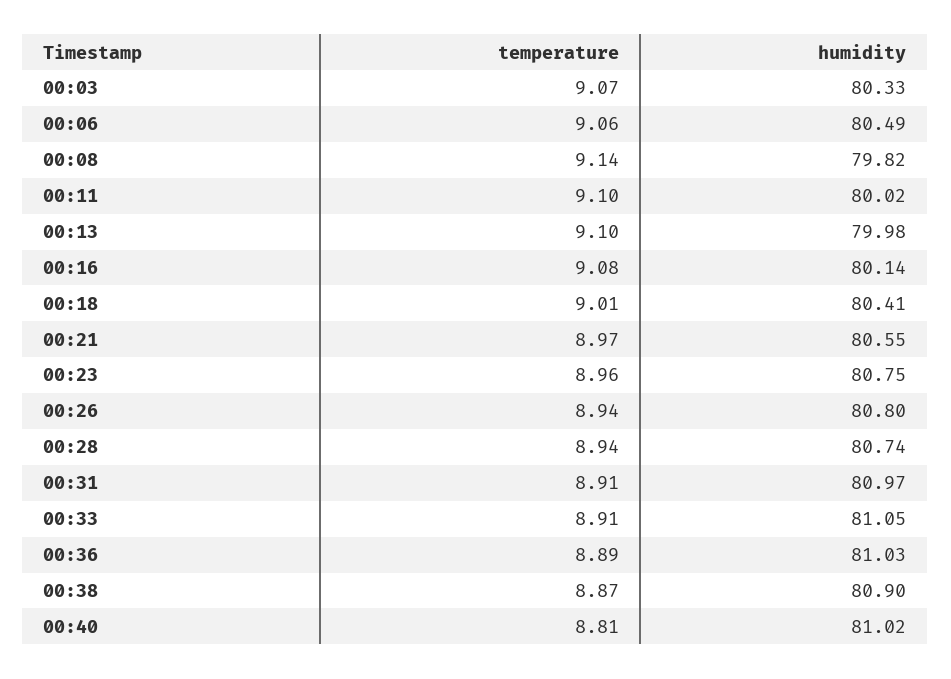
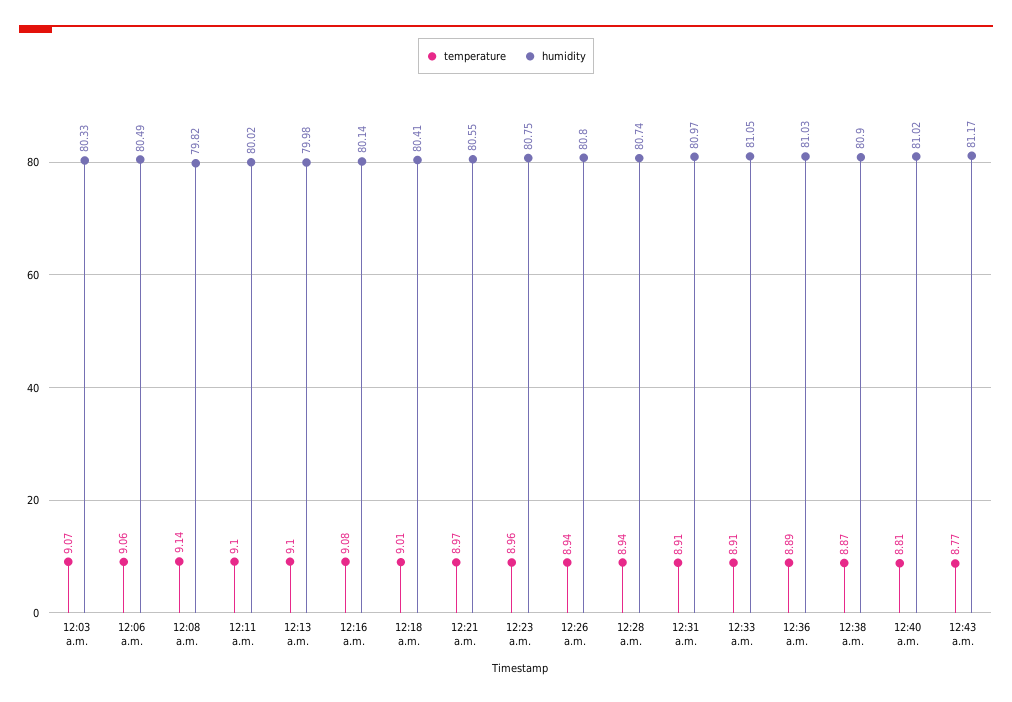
temperature, 12:43 a.m.: none -> 8.77
humidity, 12:43 a.m.: none -> 81.17

